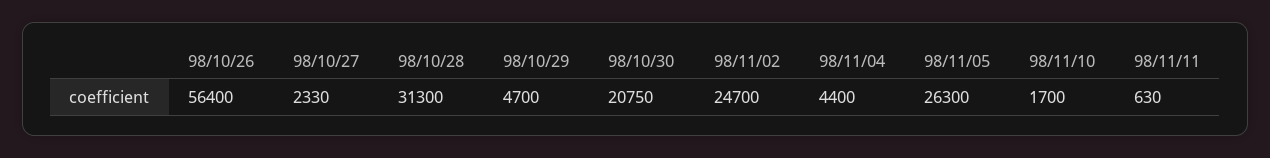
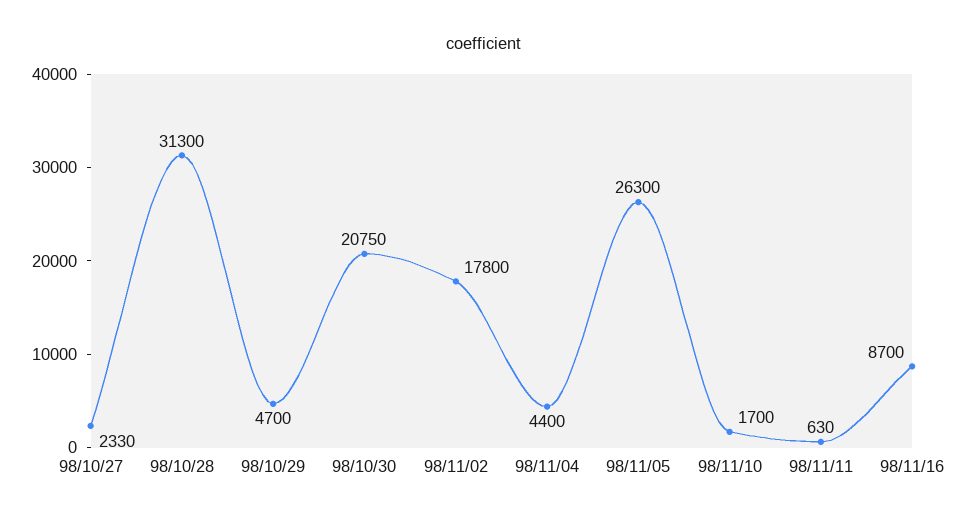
98/10/26: 56400 -> none
98/11/02: 24700 -> 17800
98/11/16: none -> 8700

